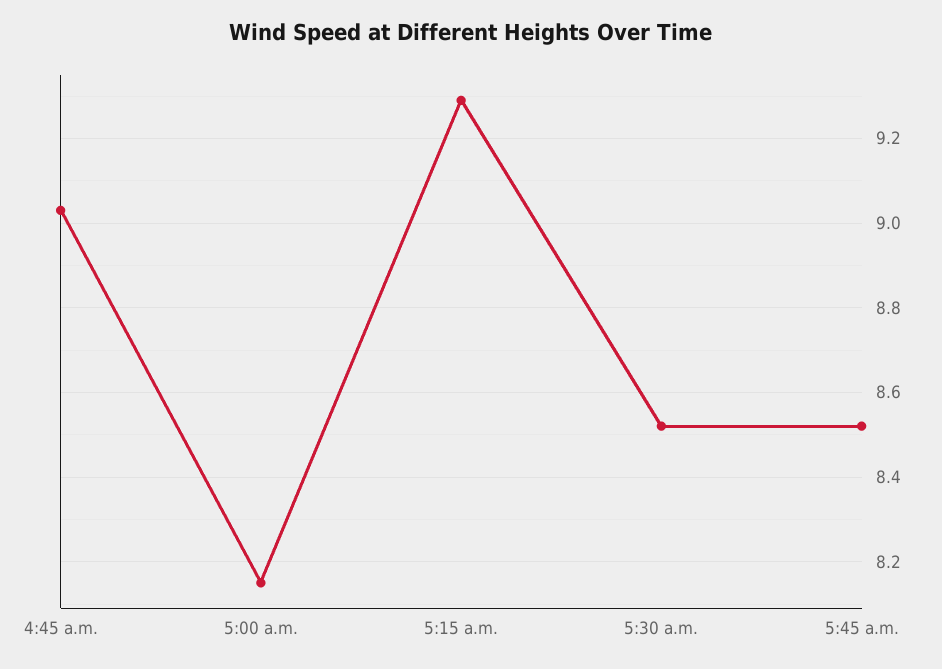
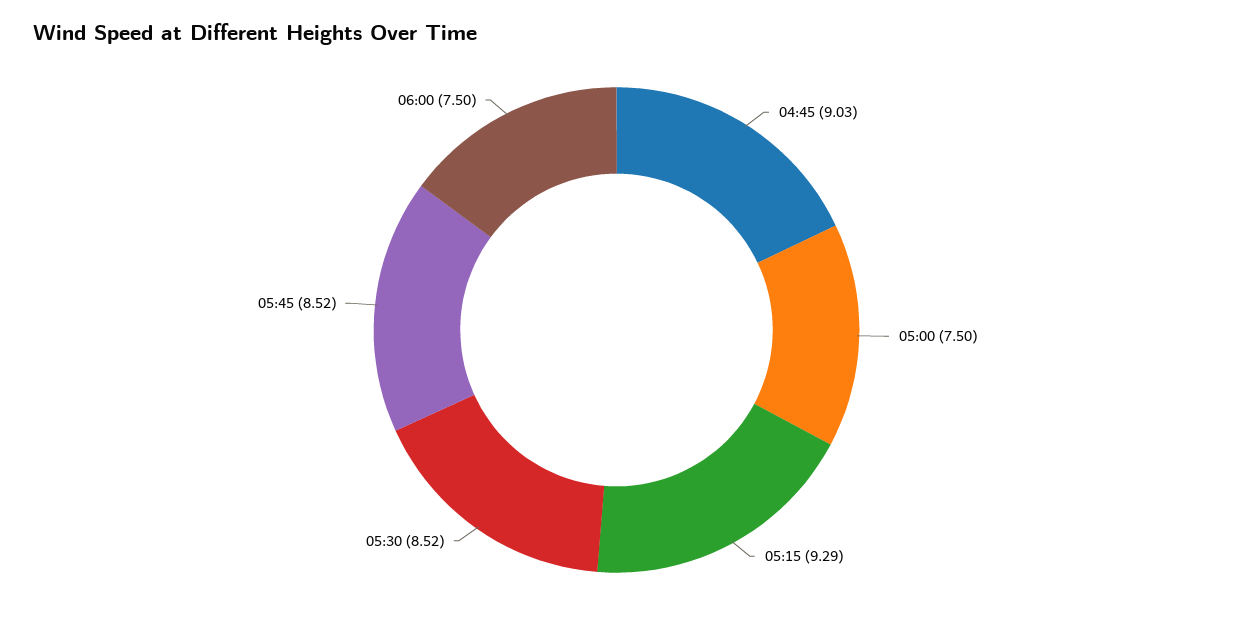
5:00 a.m.: 8.15 -> 7.5
06:00: none -> 7.5

